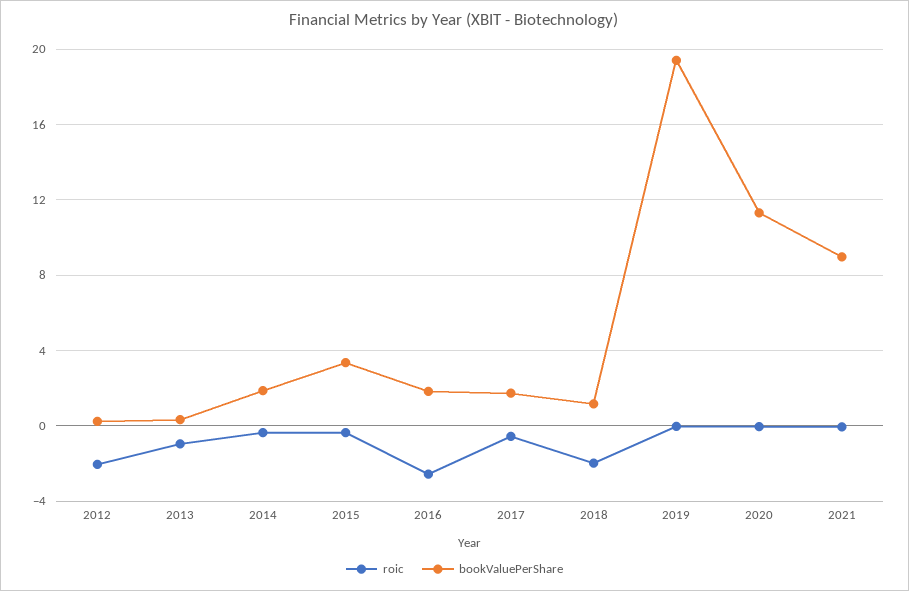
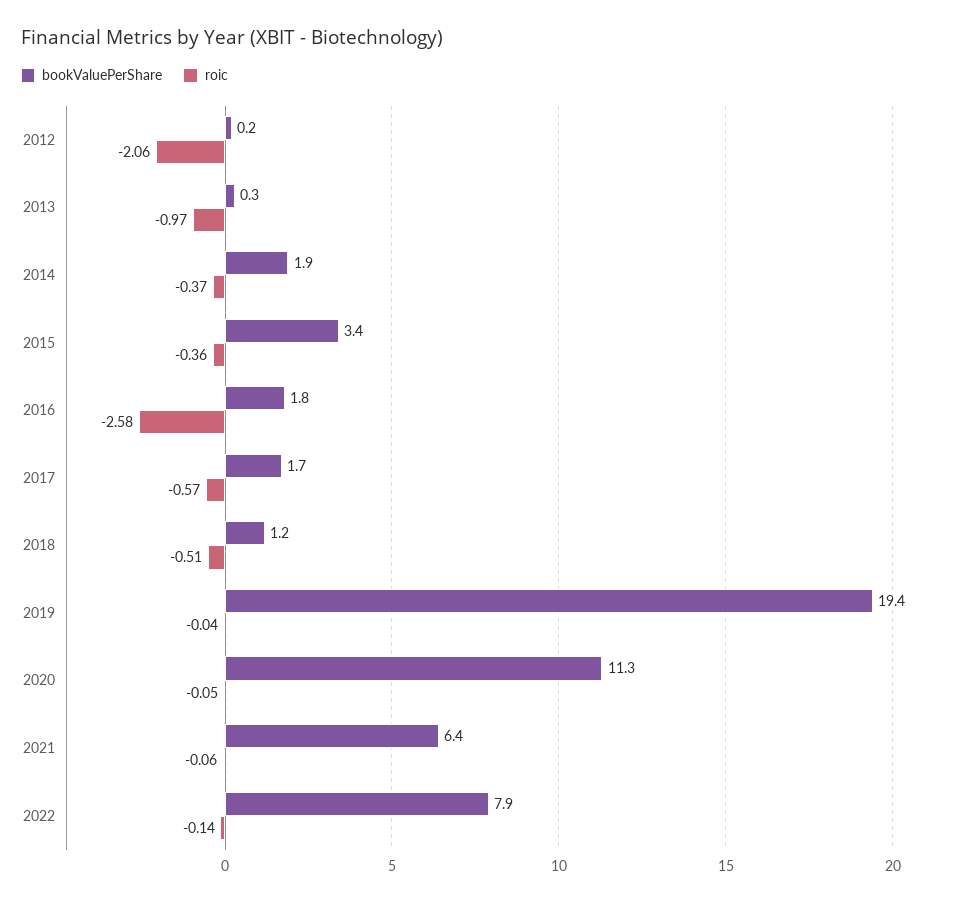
roic, 2018: -2 -> -0.51
bookValuePerShare, 2021: 9 -> 6.4
bookValuePerShare, 2022: none -> 7.9
roic, 2022: none -> -0.14

